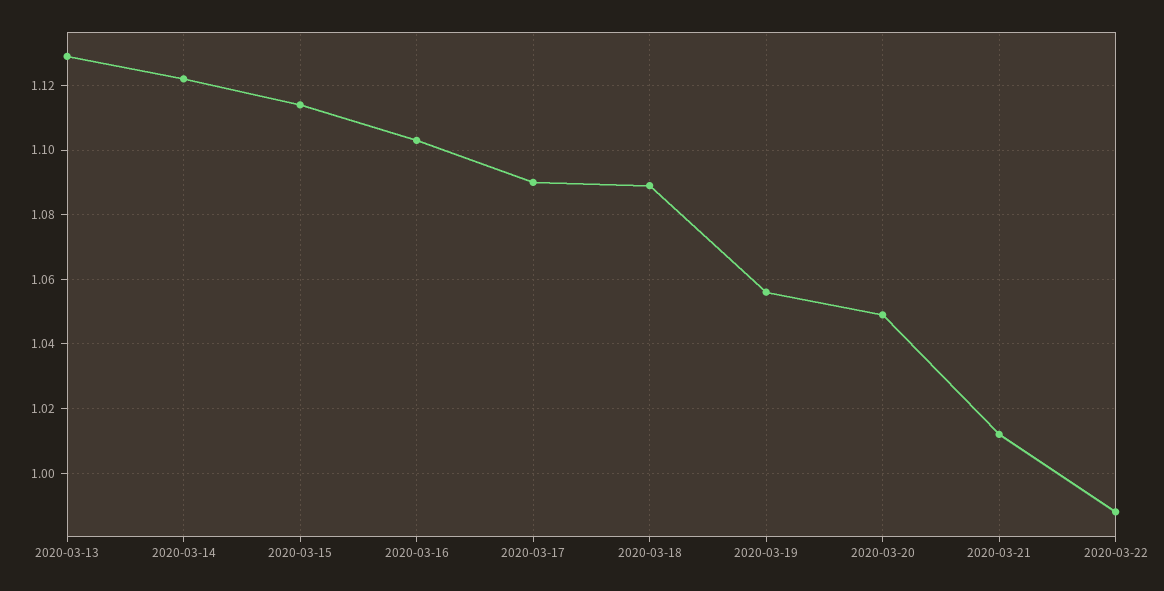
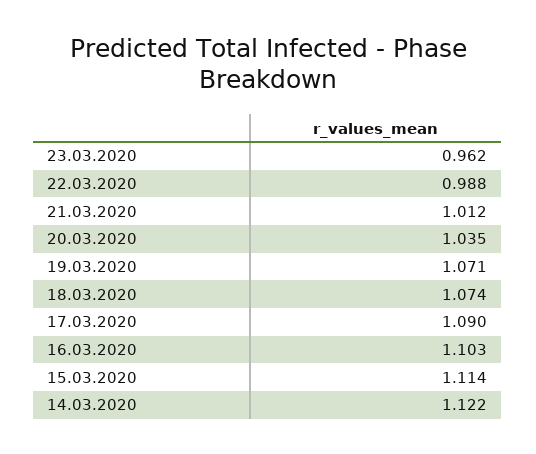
2020-03-13: 1.13 -> none
2020-03-18: 1.09 -> 1.074
2020-03-19: 1.055 -> 1.071
2020-03-20: 1.05 -> 1.035
23.03.2020: none -> 0.962

